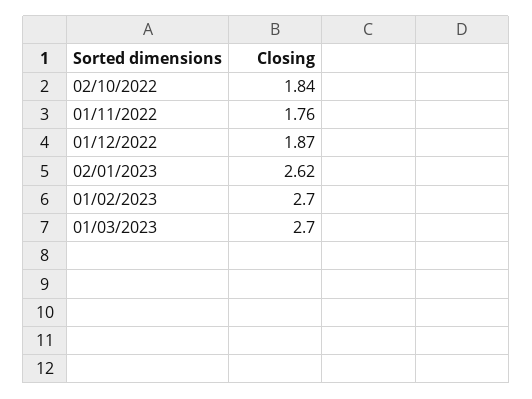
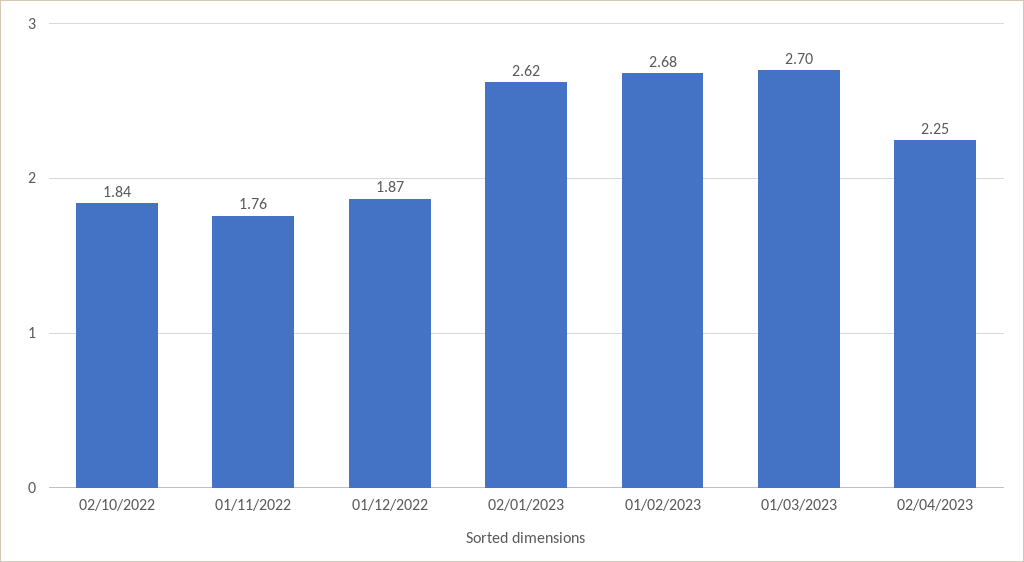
01/02/2023: 2.7 -> 2.68
02/04/2023: none -> 2.25

